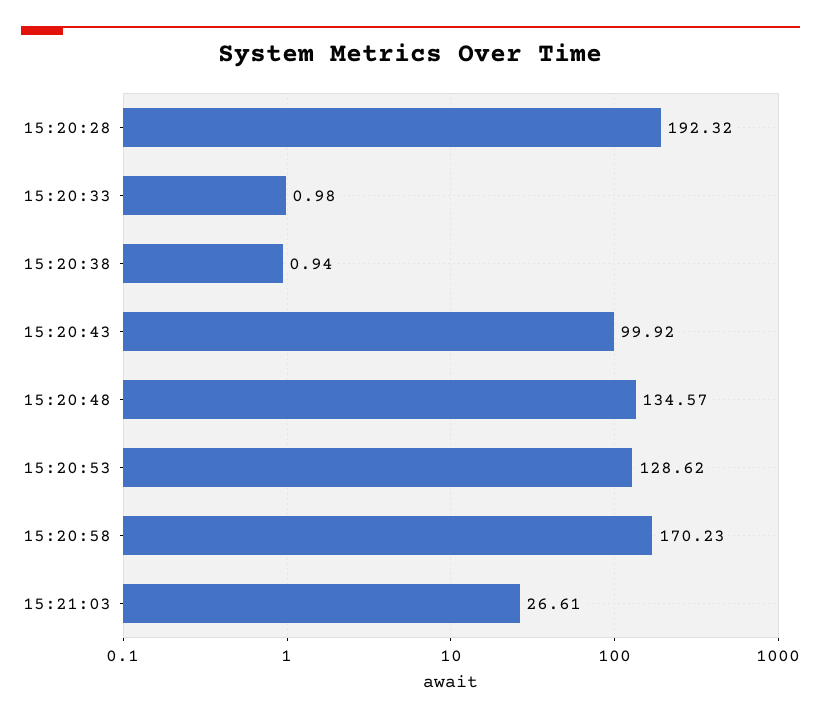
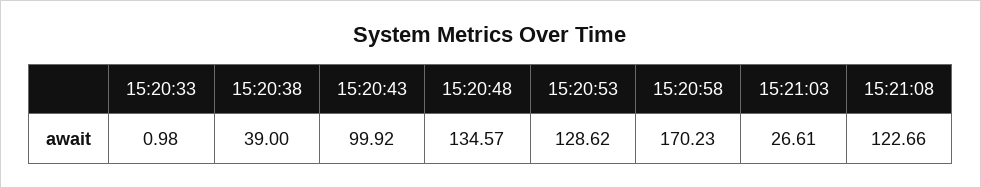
15:20:28: 192.32 -> none
15:20:38: 0.94 -> 39
15:21:08: none -> 122.66

